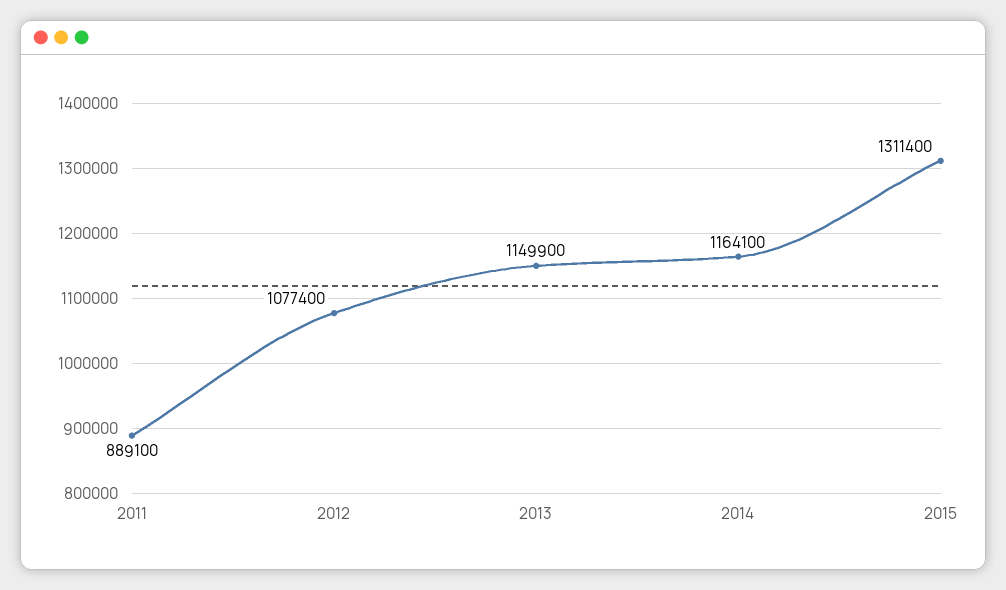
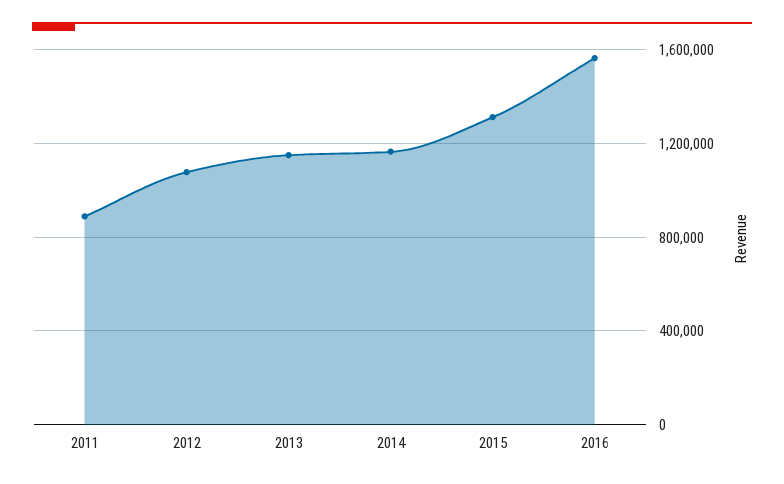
2016: none -> 1550000

